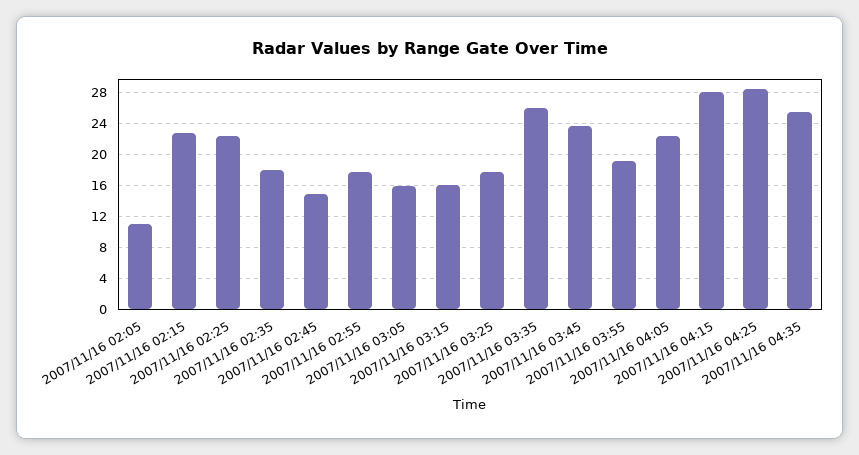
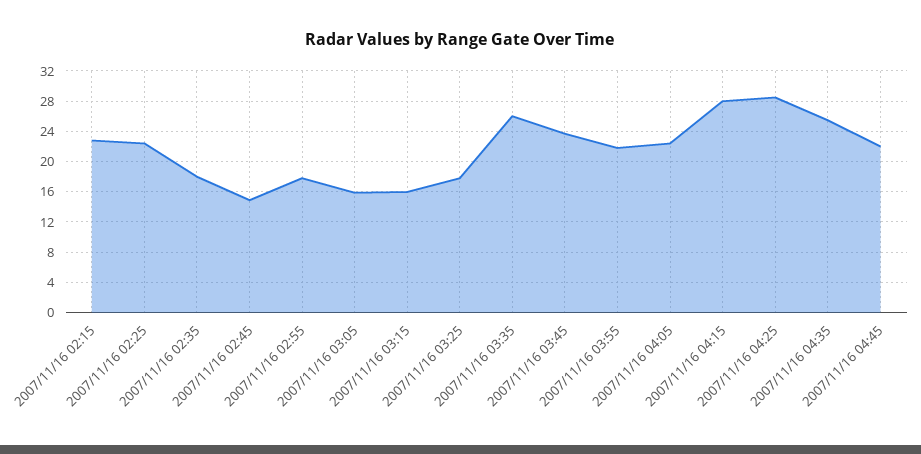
2007/11/16 02:05: 11 -> none
2007/11/16 03:55: 19 -> 22
2007/11/16 04:45: none -> 22

